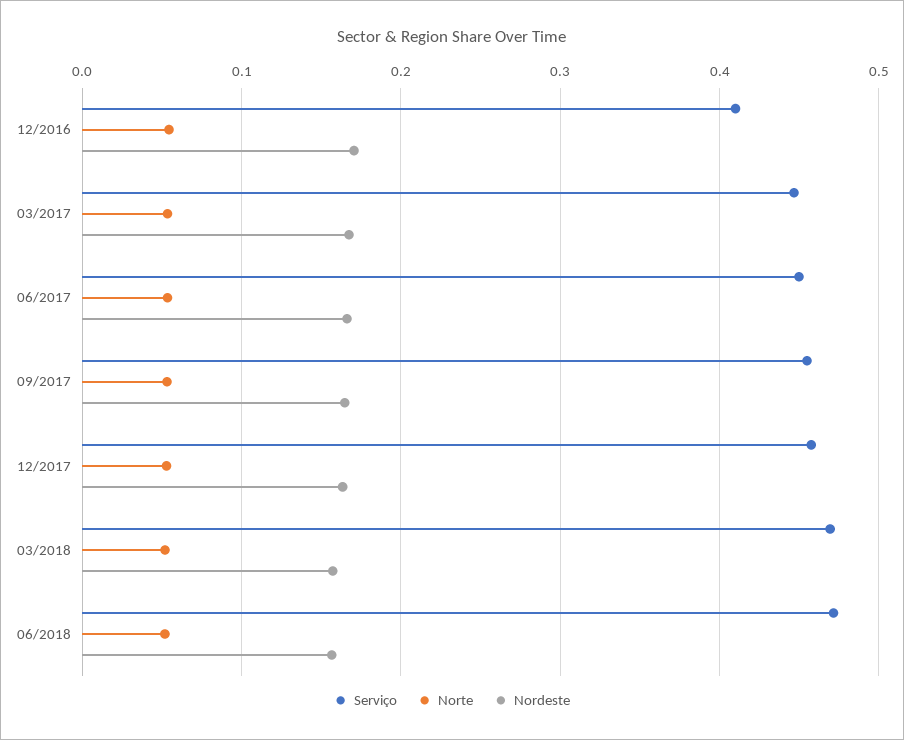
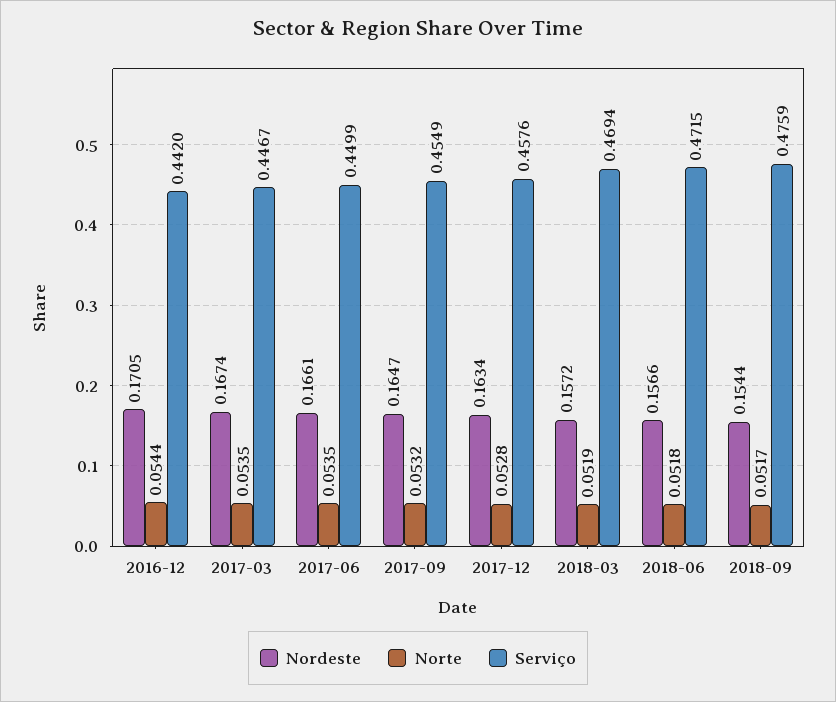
Serviço, 12/2016: 0.41 -> 0.442
Nordeste, 2018-09: none -> 0.1544
Norte, 2018-09: none -> 0.0517
Serviço, 2018-09: none -> 0.4759

